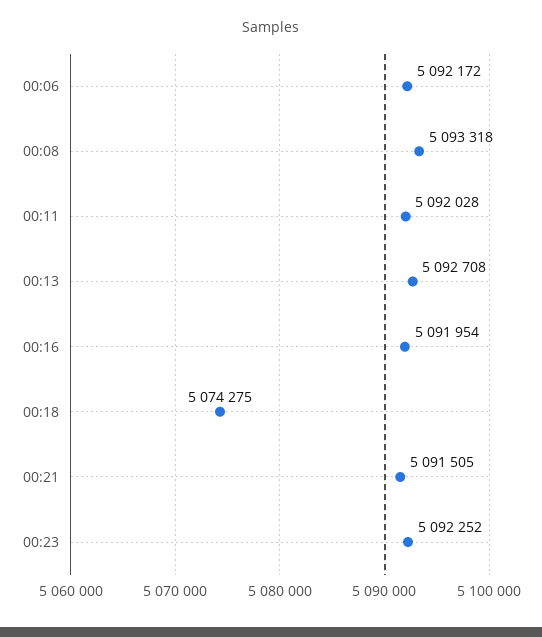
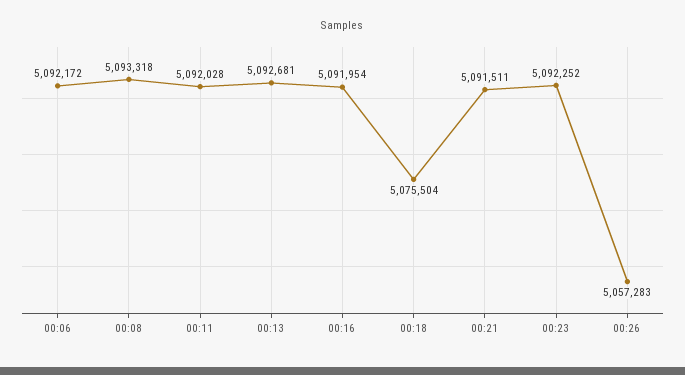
00:13: 5092708 -> 5092681
00:18: 5074275 -> 5075504
00:21: 5091505 -> 5091511
00:26: none -> 5057283

